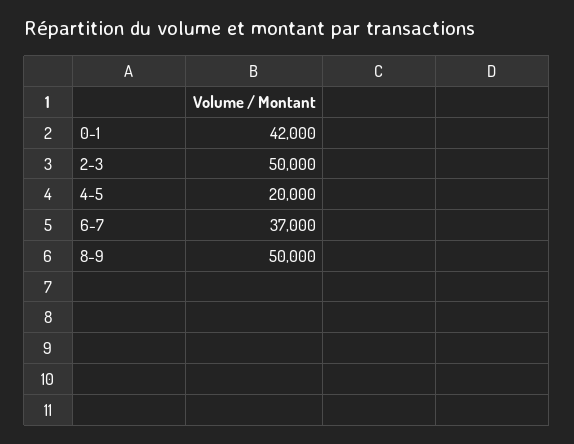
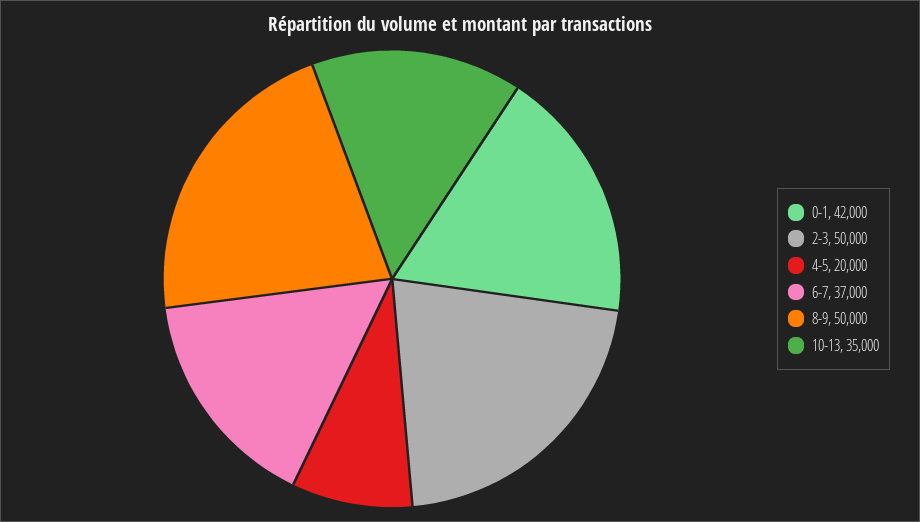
10-13: none -> 35000

